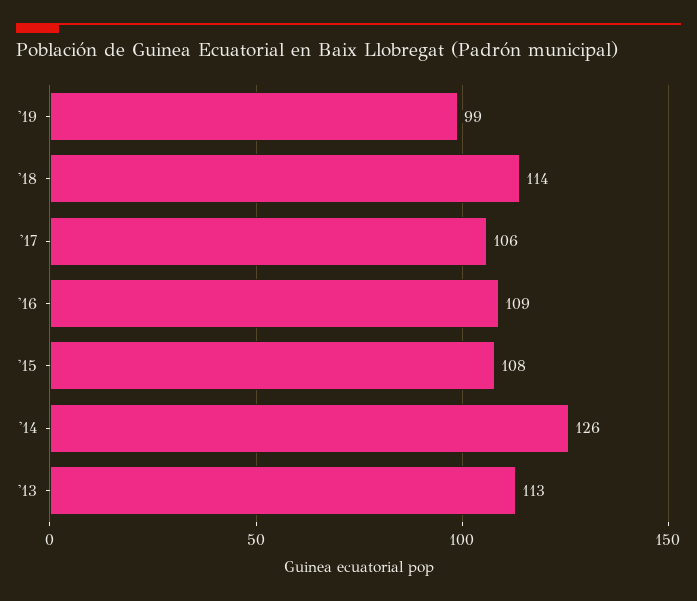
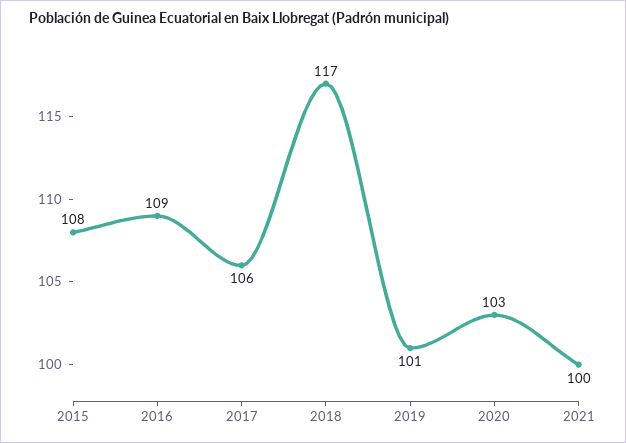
'19: 99 -> 101
'18: 114 -> 117
'14: 126 -> none
'13: 113 -> none
2020: none -> 103
2021: none -> 100

